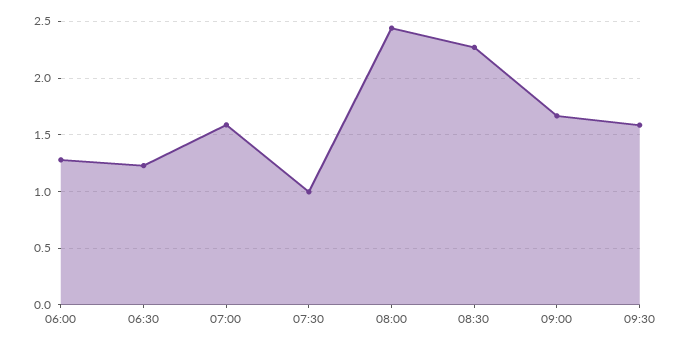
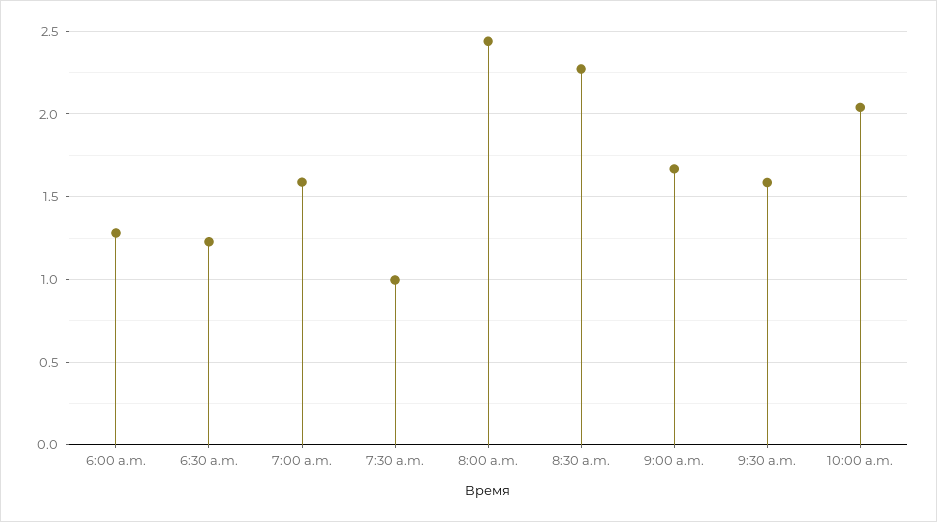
10:00 a.m.: none -> 2.05

